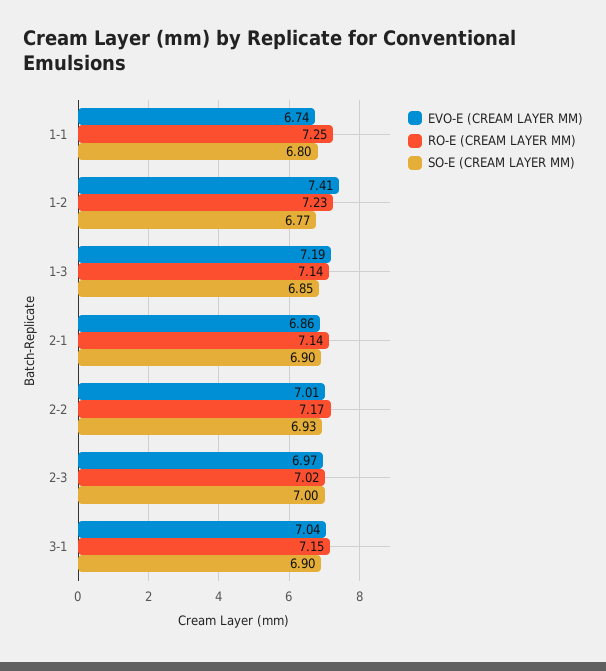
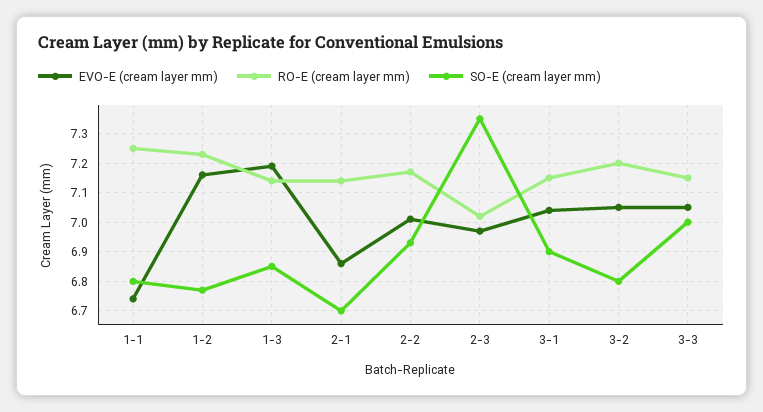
EVO-E (CREAM LAYER MM), 1-2: 7.41 -> 7.15
SO-E (CREAM LAYER MM), 2-1: 6.9 -> 6.7
SO-E (CREAM LAYER MM), 2-3: 7 -> 7.35
EVO-E (CREAM LAYER MM), 3-2: none -> 7.05
RO-E (CREAM LAYER MM), 3-2: none -> 7.2
SO-E (CREAM LAYER MM), 3-2: none -> 6.8
EVO-E (CREAM LAYER MM), 3-3: none -> 7.05
RO-E (CREAM LAYER MM), 3-3: none -> 7.15
SO-E (CREAM LAYER MM), 3-3: none -> 7

